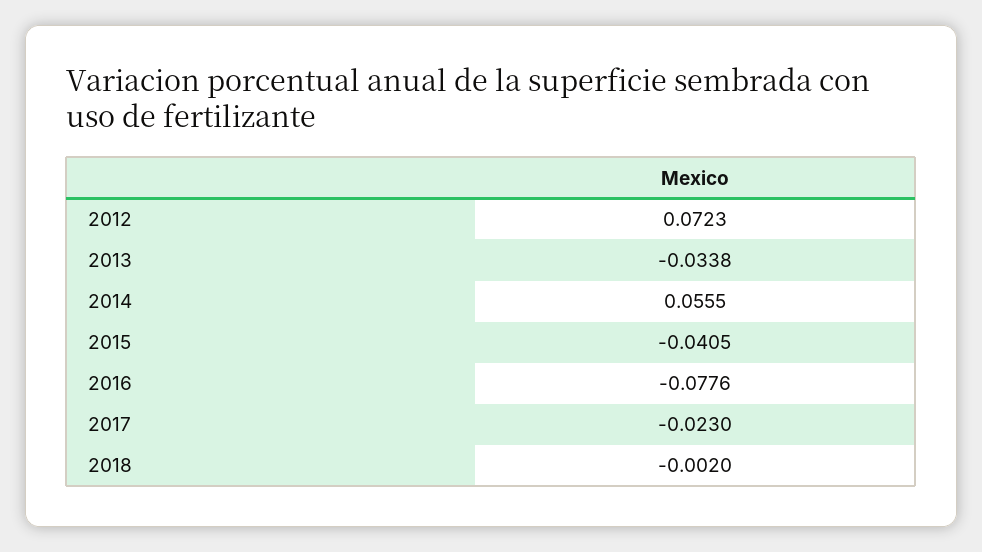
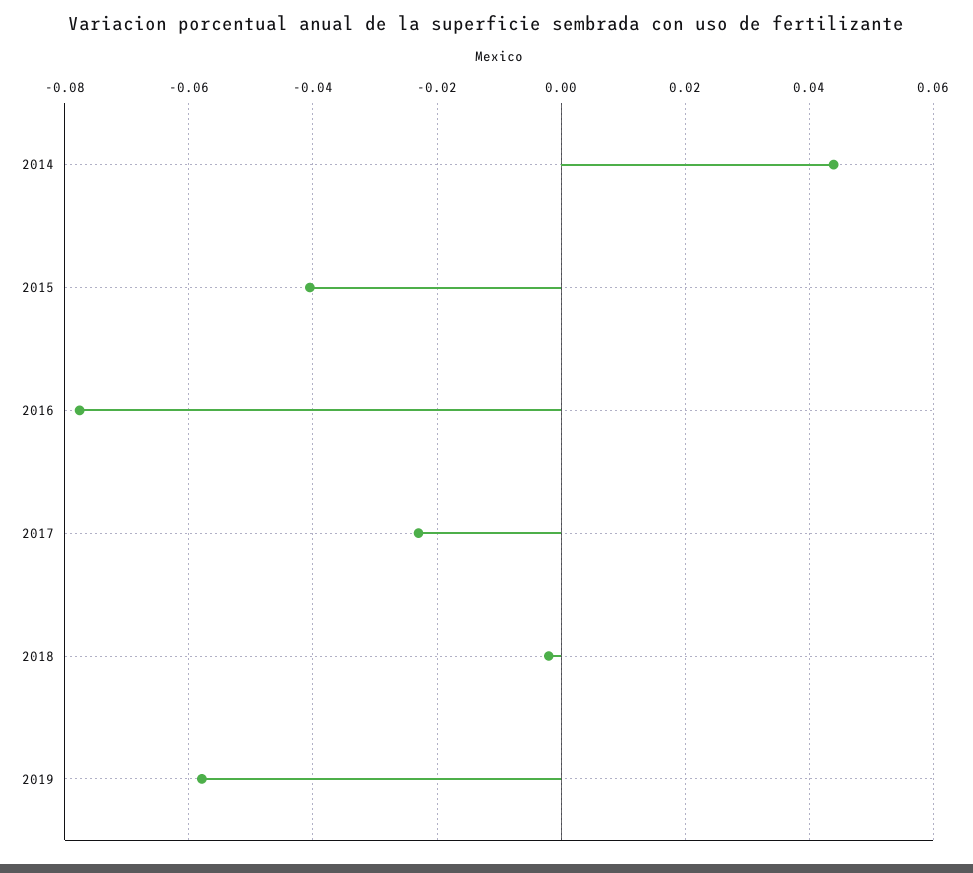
2012: 0.0723 -> none
2013: -0.0338 -> none
2014: 0.0555 -> 0.044
2019: none -> -0.058

